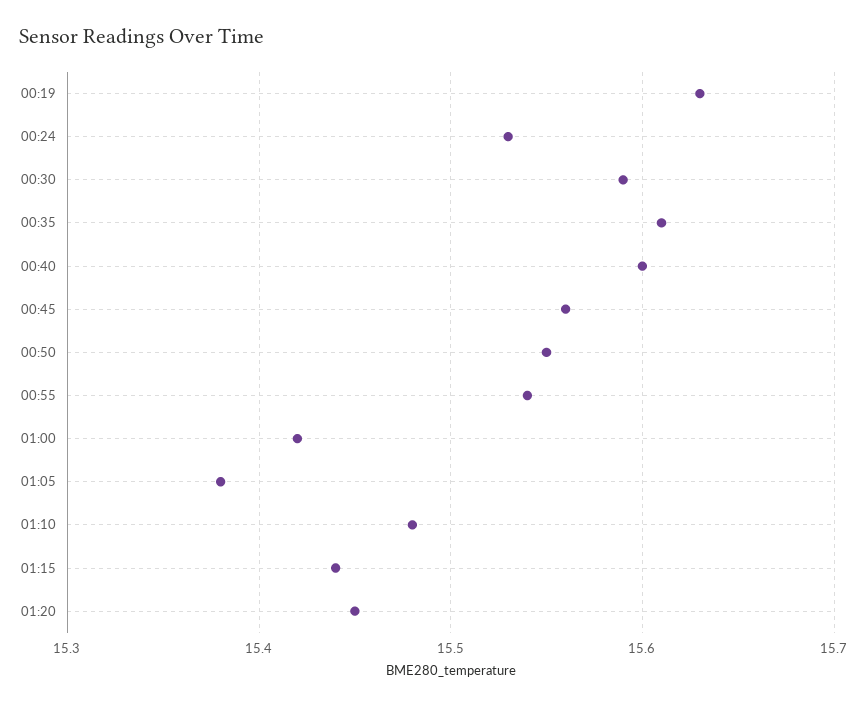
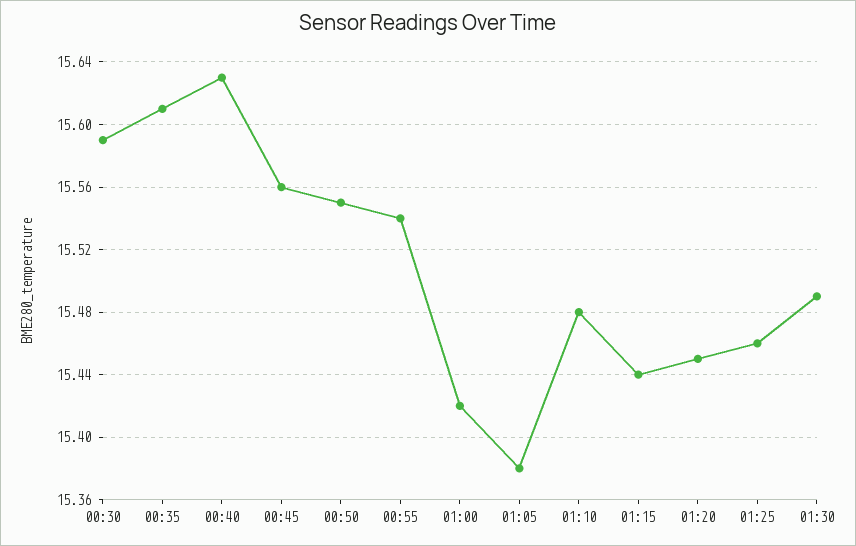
00:19: 15.63 -> none
00:24: 15.53 -> none
00:40: 15.6 -> 15.63
01:25: none -> 15.46
01:30: none -> 15.49

